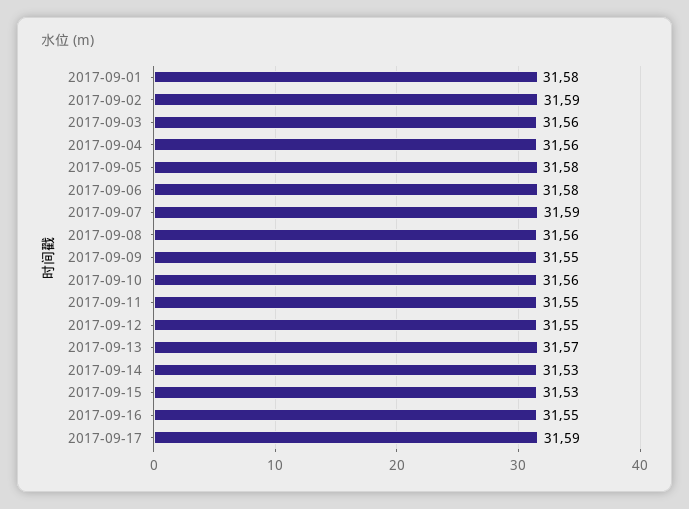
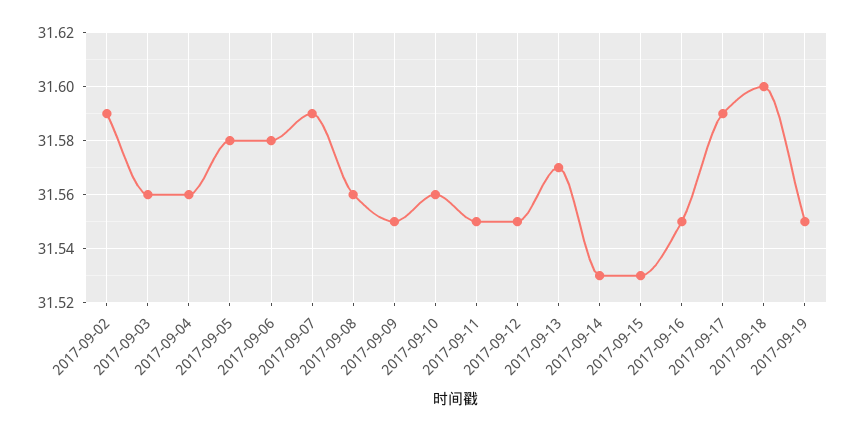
2017-09-01: 31.58 -> none
2017-09-18: none -> 31.6
2017-09-19: none -> 31.55

